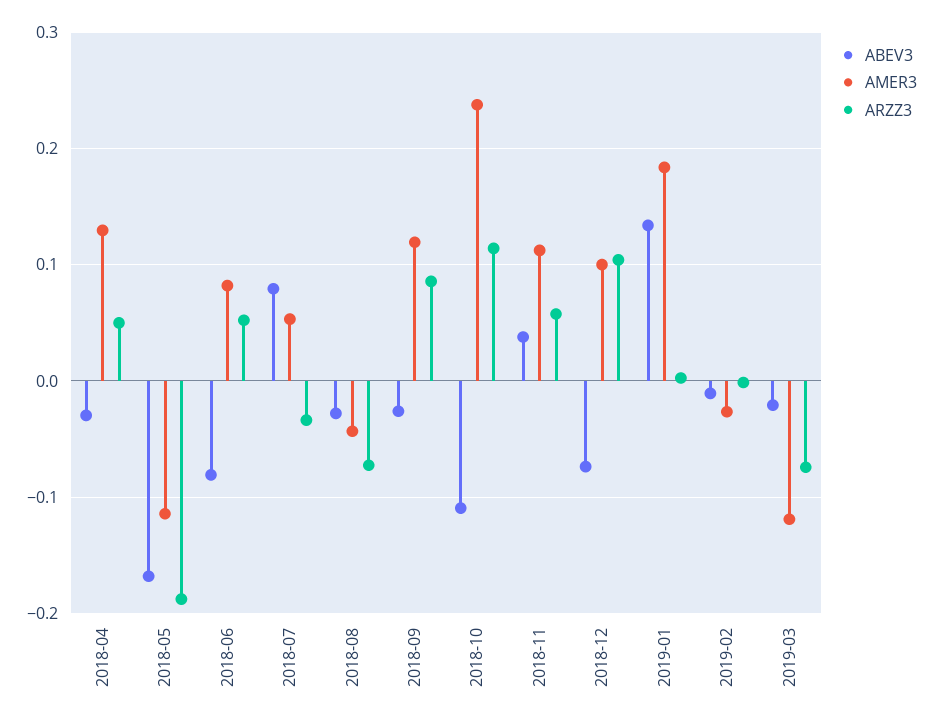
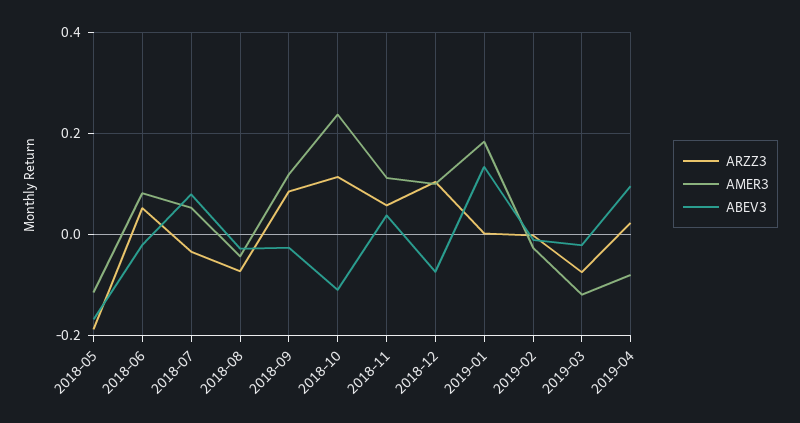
ABEV3, 2018-04: -0.03 -> none
AMER3, 2018-04: 0.13 -> none
ARZZ3, 2018-04: 0.05 -> none
ABEV3, 2018-06: -0.08 -> -0.02
ARZZ3, 2019-04: none -> 0.02
AMER3, 2019-04: none -> -0.08
ABEV3, 2019-04: none -> 0.1

